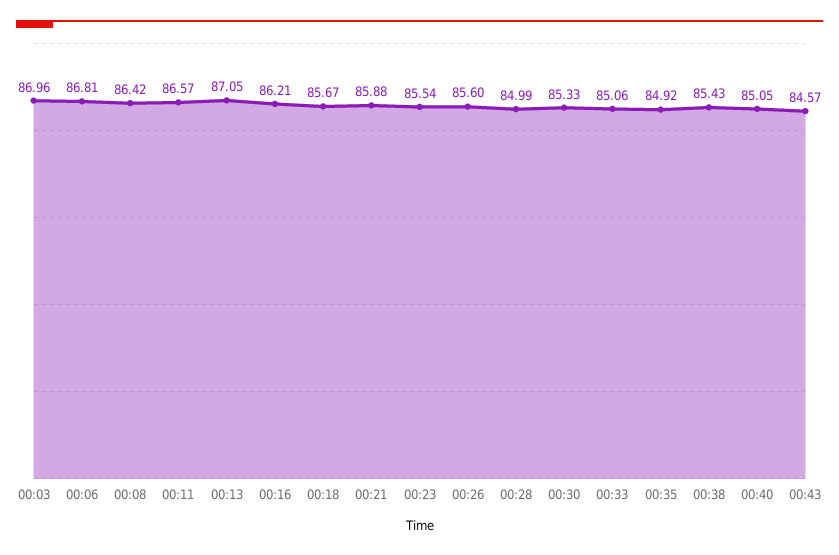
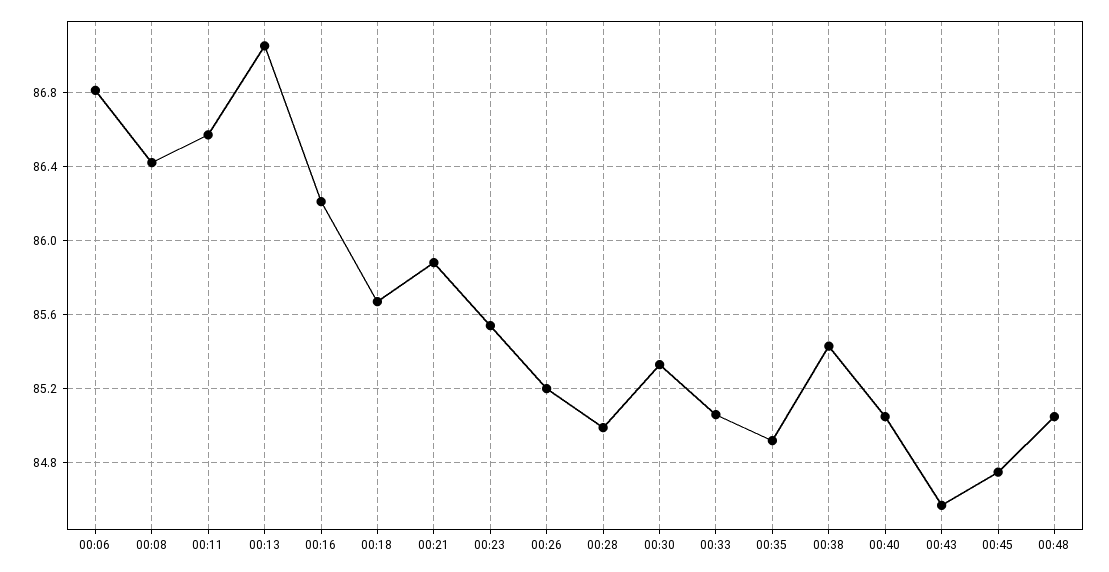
00:03: 86.96 -> none
00:26: 85.6 -> 85.2
00:45: none -> 84.75
00:48: none -> 85.05

